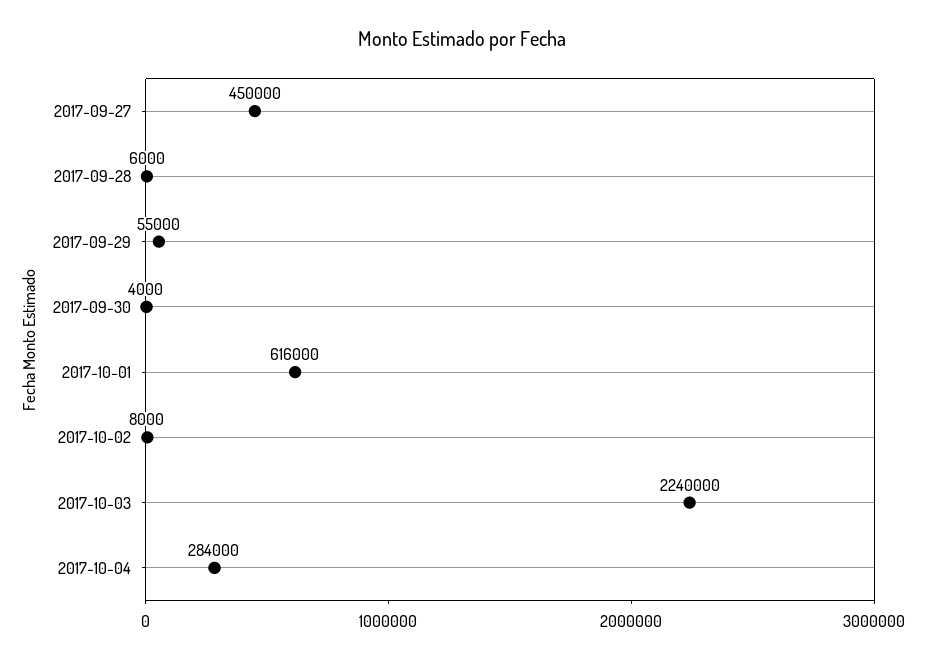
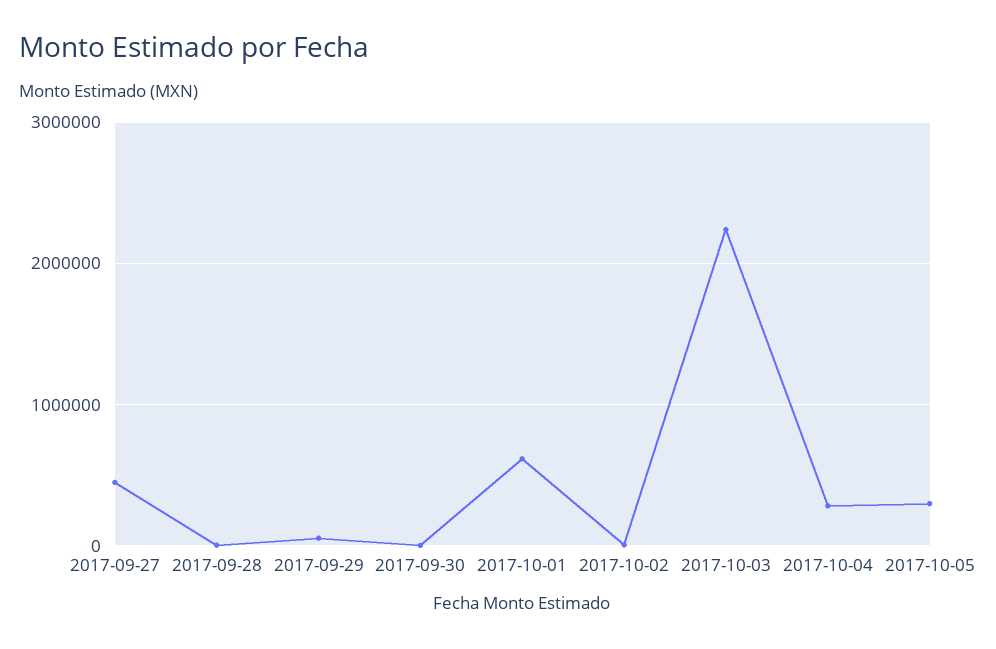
2017-10-05: none -> 300000

